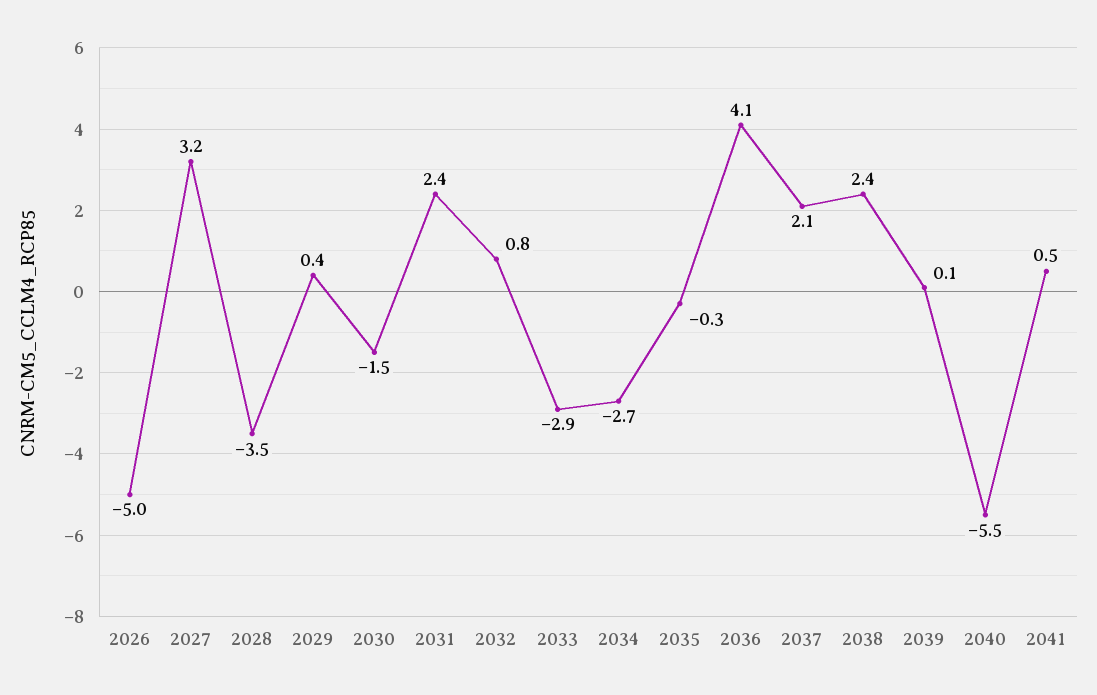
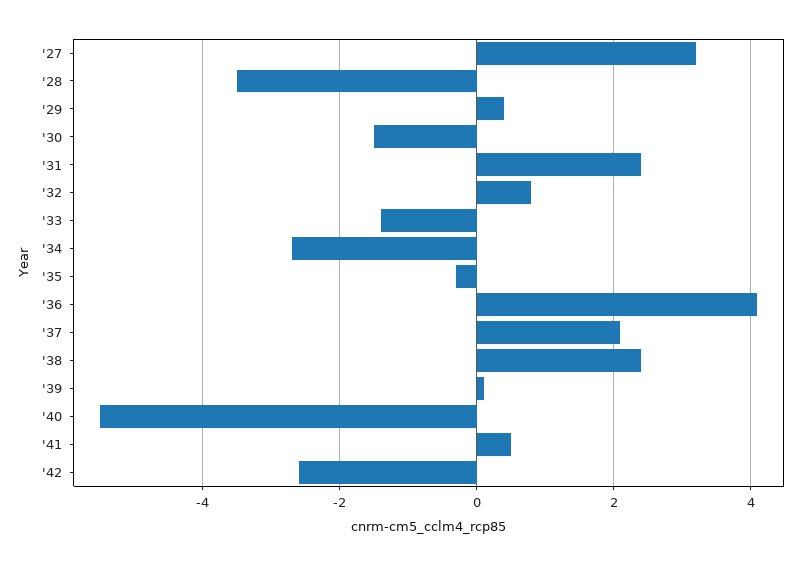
2026: -5 -> none
2033: -2.9 -> -1.5
'42: none -> -2.5

